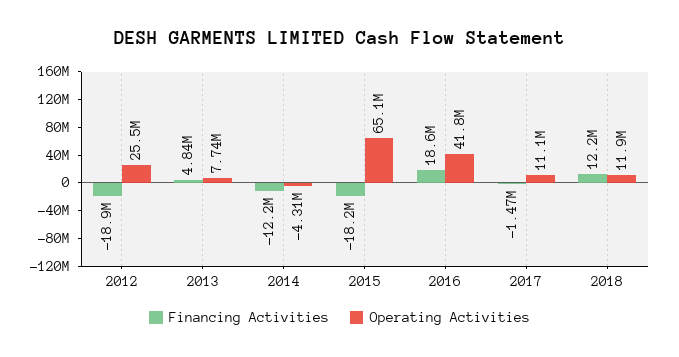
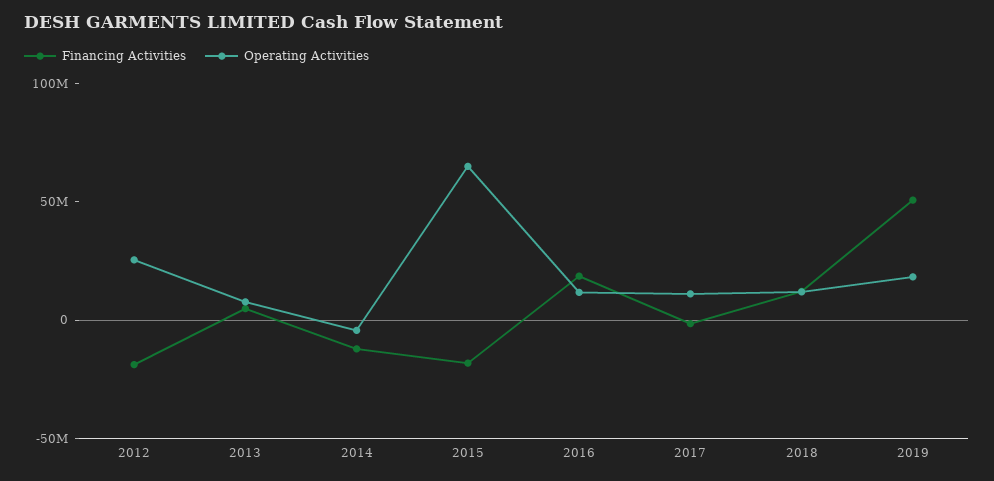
Operating Activities, 2016: 41800000 -> 10000000
Financing Activities, 2019: none -> 50000000
Operating Activities, 2019: none -> 20000000

